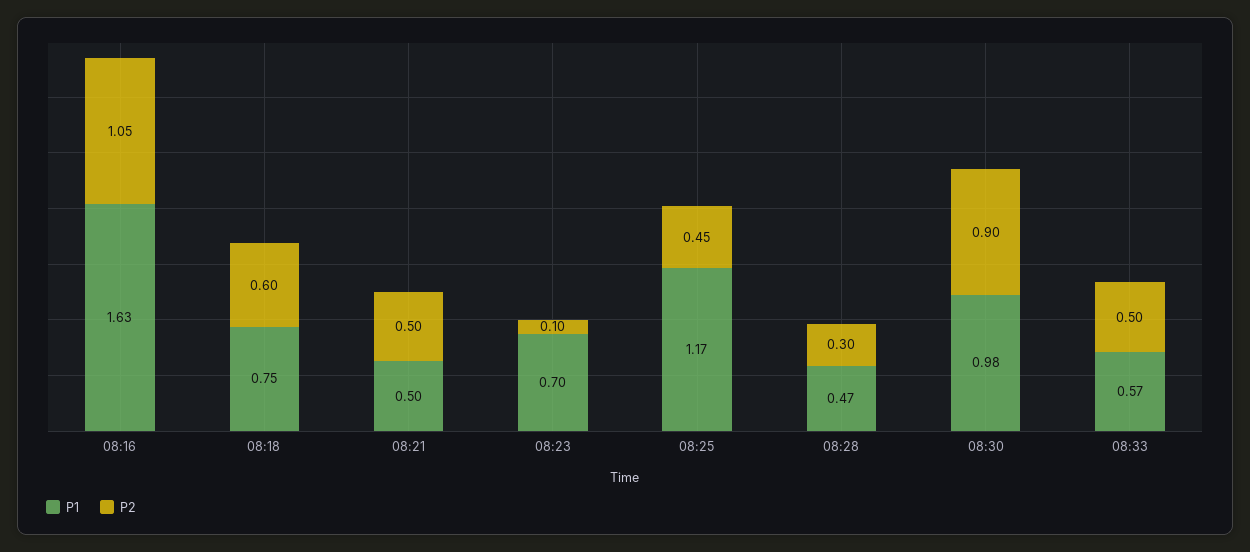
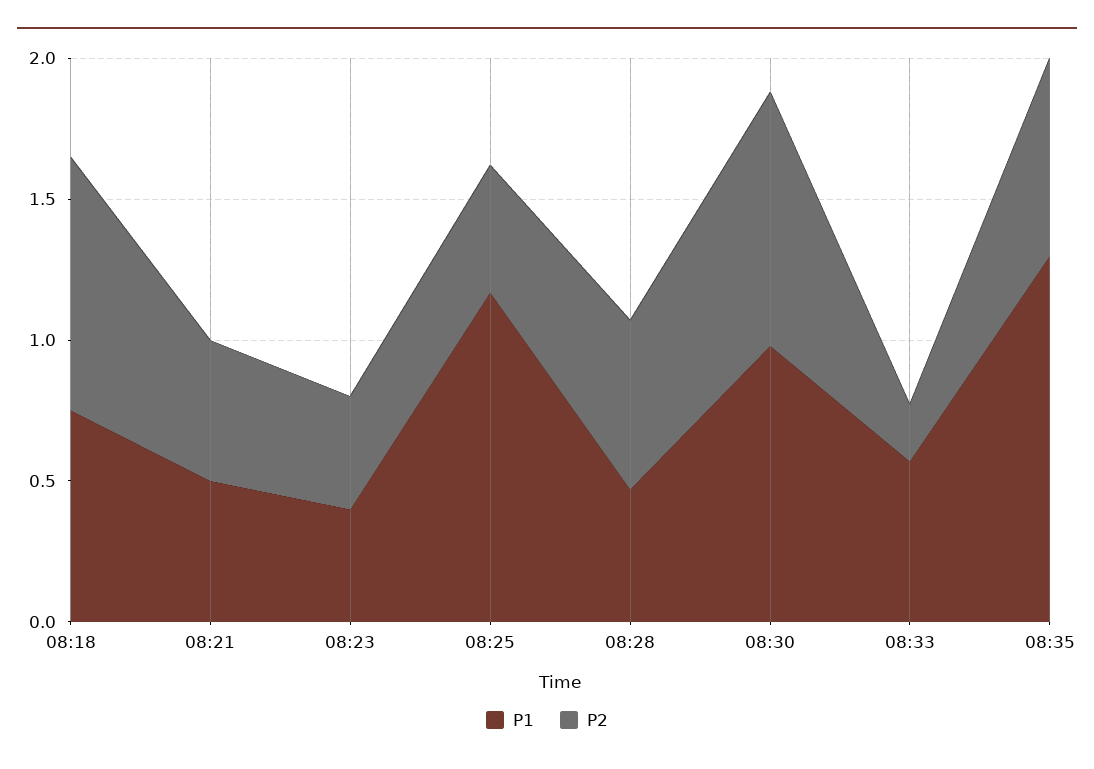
P1, 08:16: 1.63 -> none
P2, 08:16: 1.05 -> none
P2, 08:18: 0.6 -> 0.9
P1, 08:23: 0.7 -> 0.4
P2, 08:23: 0.1 -> 0.4
P2, 08:28: 0.3 -> 0.6
P2, 08:33: 0.5 -> 0.2
P1, 08:35: none -> 1.3
P2, 08:35: none -> 0.7

